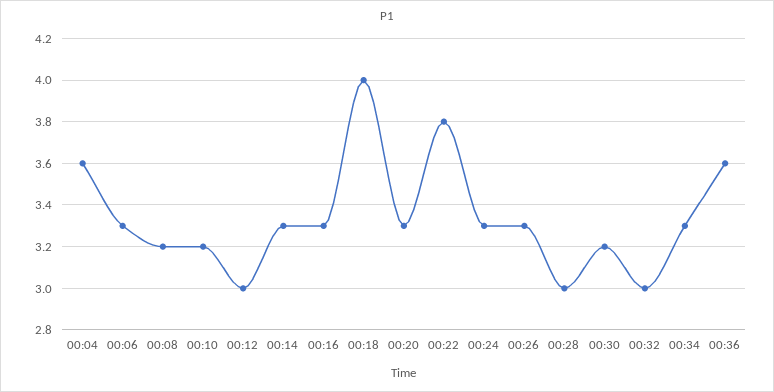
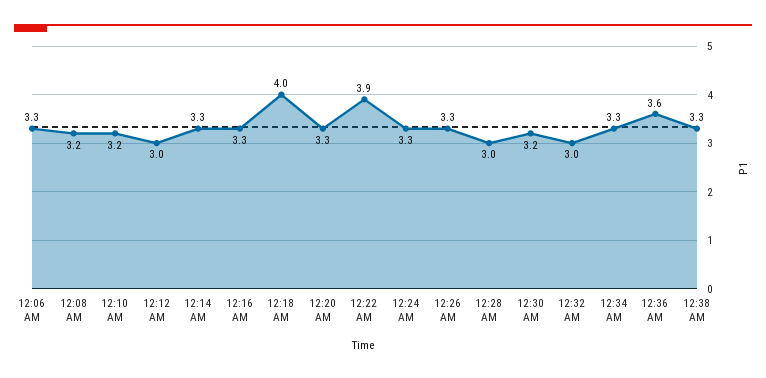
00:04: 3.6 -> none
00:22: 3.8 -> 3.9
12:38 AM: none -> 3.3

